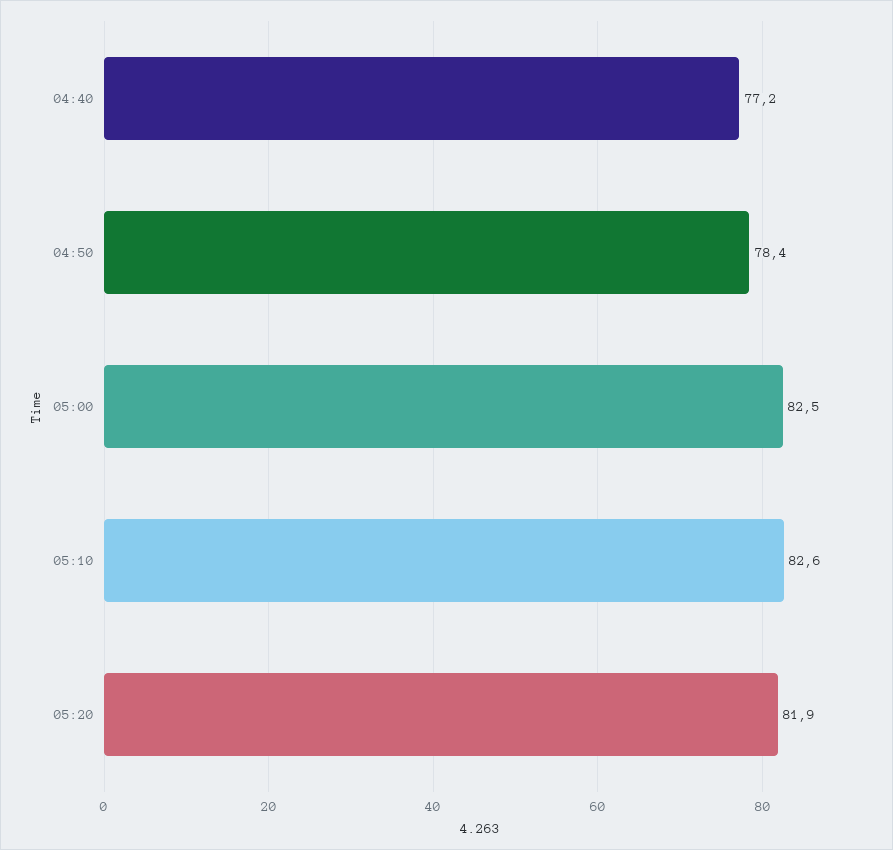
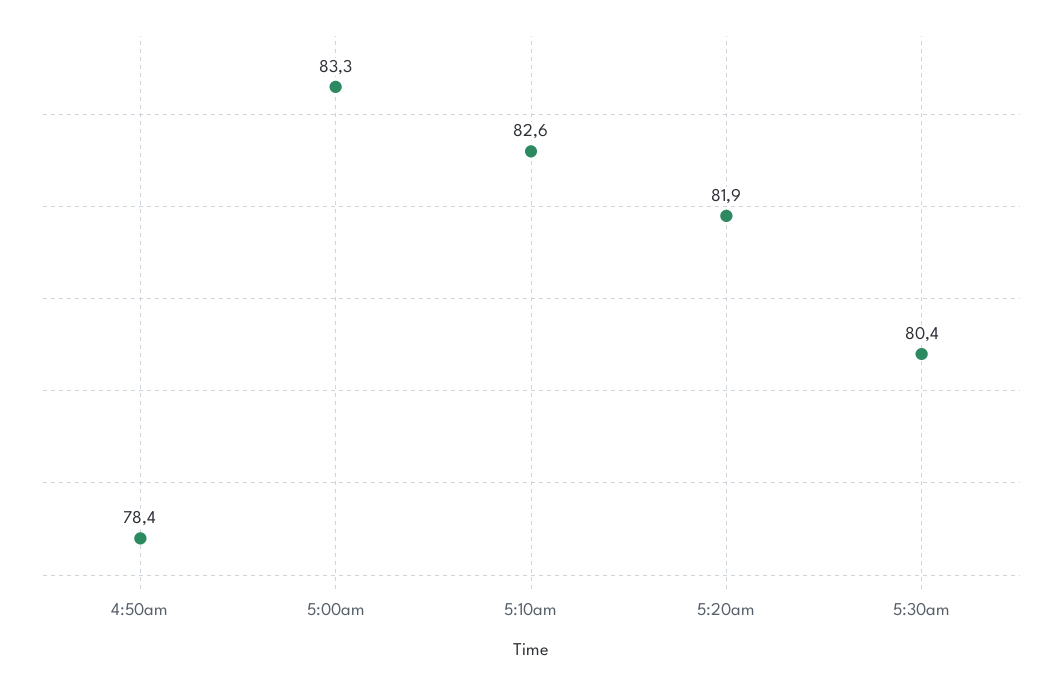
04:40: 77.2 -> none
05:00: 82.5 -> 83.3
5:30am: none -> 80.4

